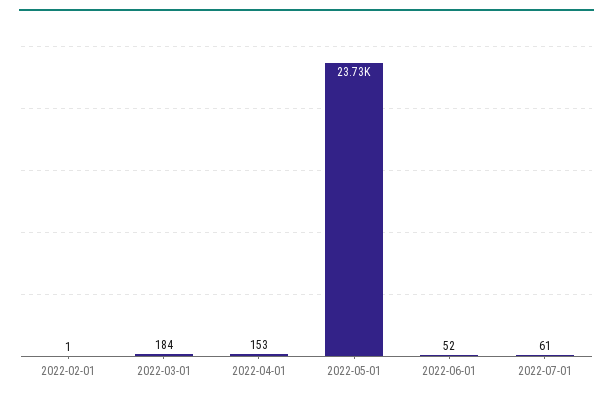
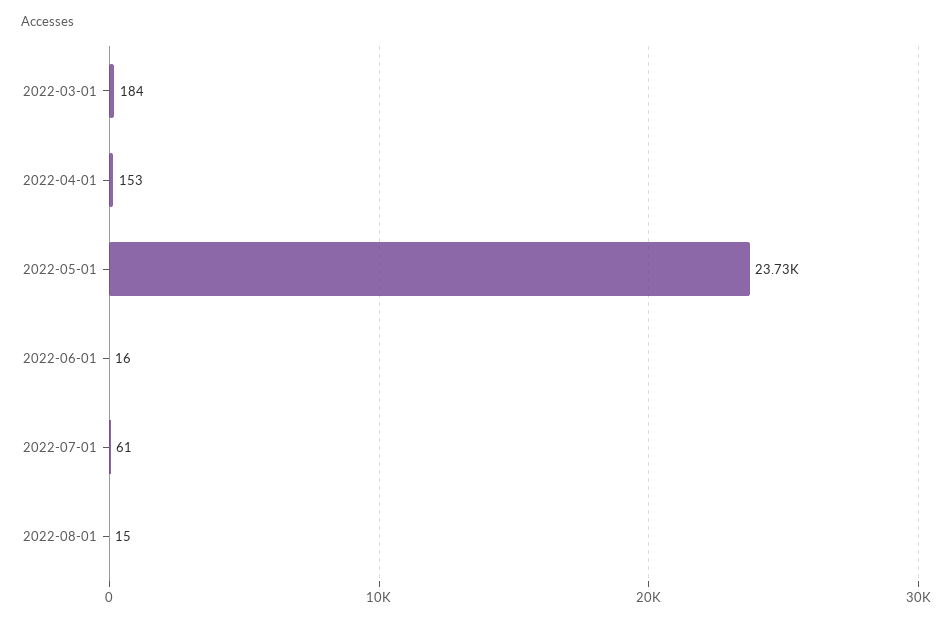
2022-02-01: 1 -> none
2022-06-01: 52 -> 16
2022-08-01: none -> 15

